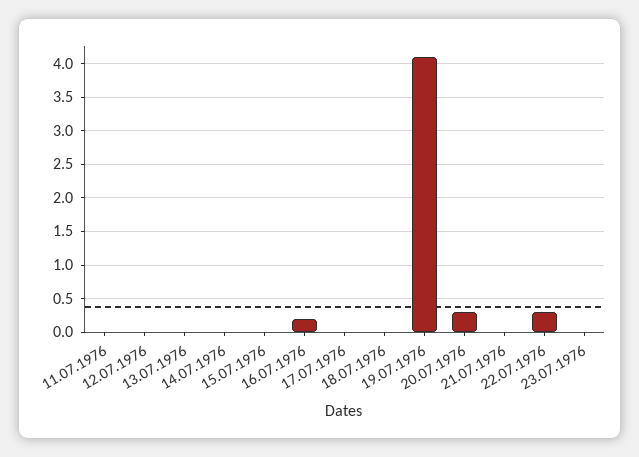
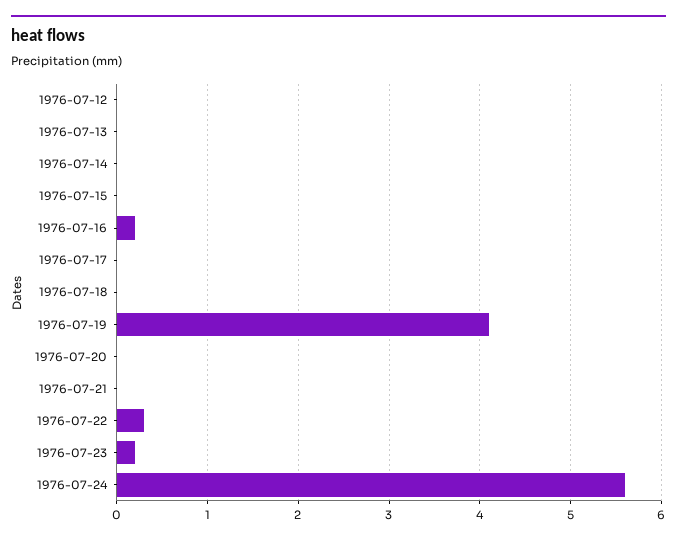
11.07.1976: 0 -> none
20.07.1976: 0.3 -> 0
23.07.1976: 0 -> 0.2
1976-07-24: none -> 5.6

